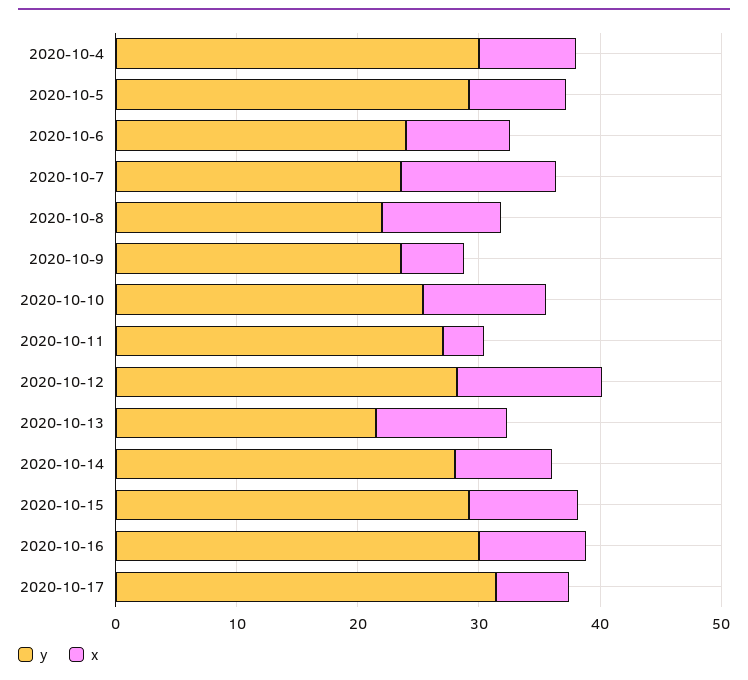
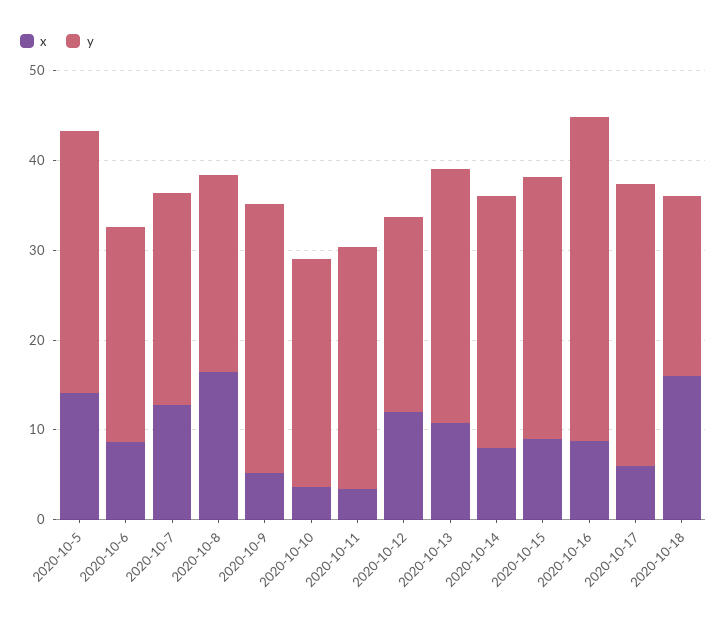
y, 2020-10-4: 30 -> none
x, 2020-10-4: 8 -> none
x, 2020-10-5: 8 -> 14
x, 2020-10-8: 10 -> 16
y, 2020-10-9: 24 -> 30
x, 2020-10-10: 10 -> 4
y, 2020-10-12: 28 -> 22
y, 2020-10-13: 22 -> 28
y, 2020-10-16: 30 -> 36
x, 2020-10-18: none -> 16
y, 2020-10-18: none -> 20

